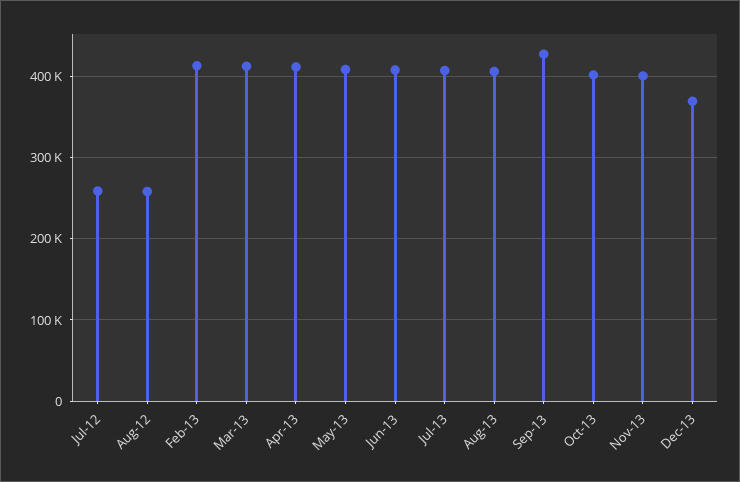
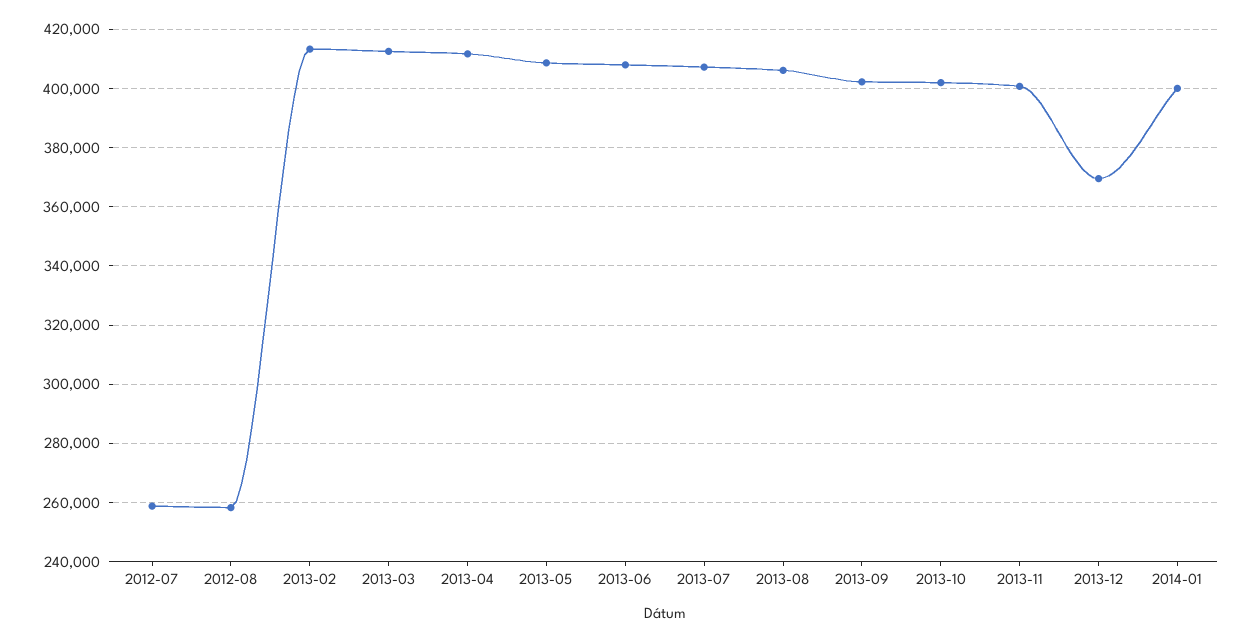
Sep-13: 430000 -> 402500
2014-01: none -> 400000

